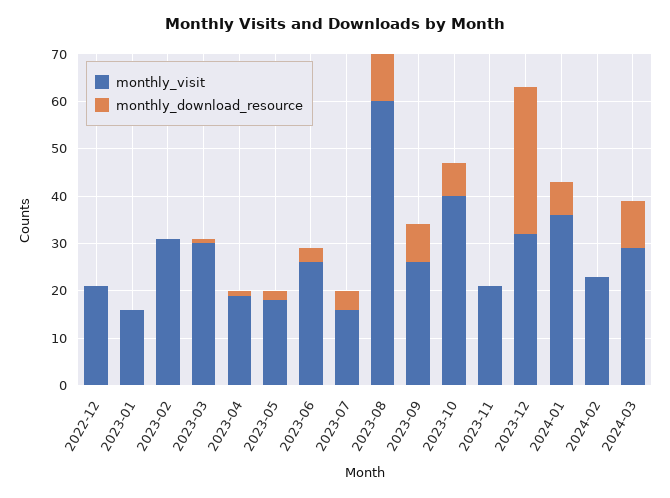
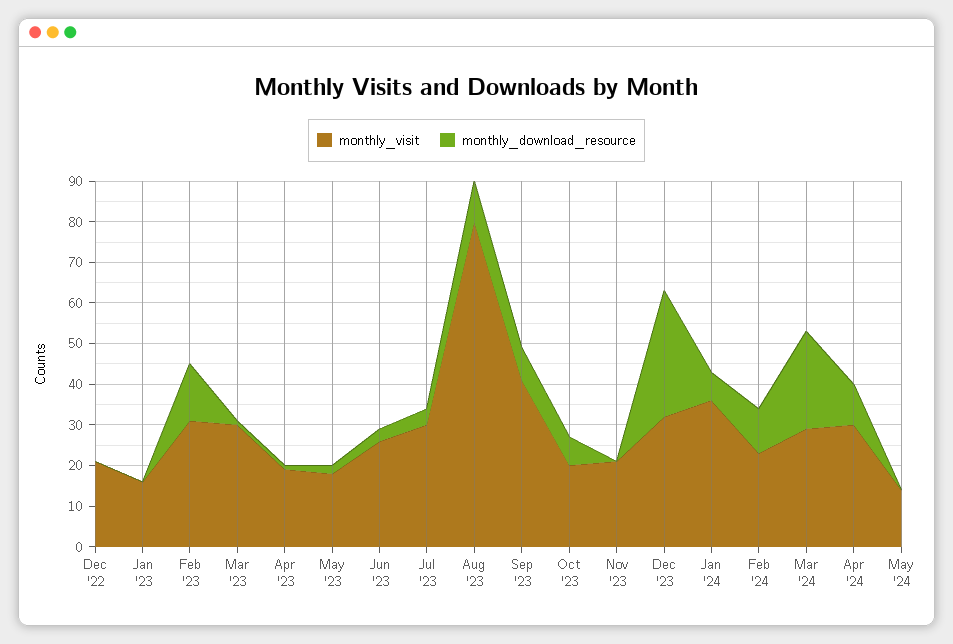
monthly_download_resource, 2023-02: 0 -> 15
monthly_visit, 2023-07: 15 -> 30
monthly_visit, 2023-08: 60 -> 80
monthly_visit, 2023-09: 25 -> 40
monthly_visit, 2023-10: 40 -> 20
monthly_download_resource, 2024-02: 0 -> 10
monthly_download_resource, 2024-03: 10 -> 25
monthly_visit, Apr '24: none -> 30
monthly_download_resource, Apr '24: none -> 10
monthly_visit, May '24: none -> 15
monthly_download_resource, May '24: none -> 0

